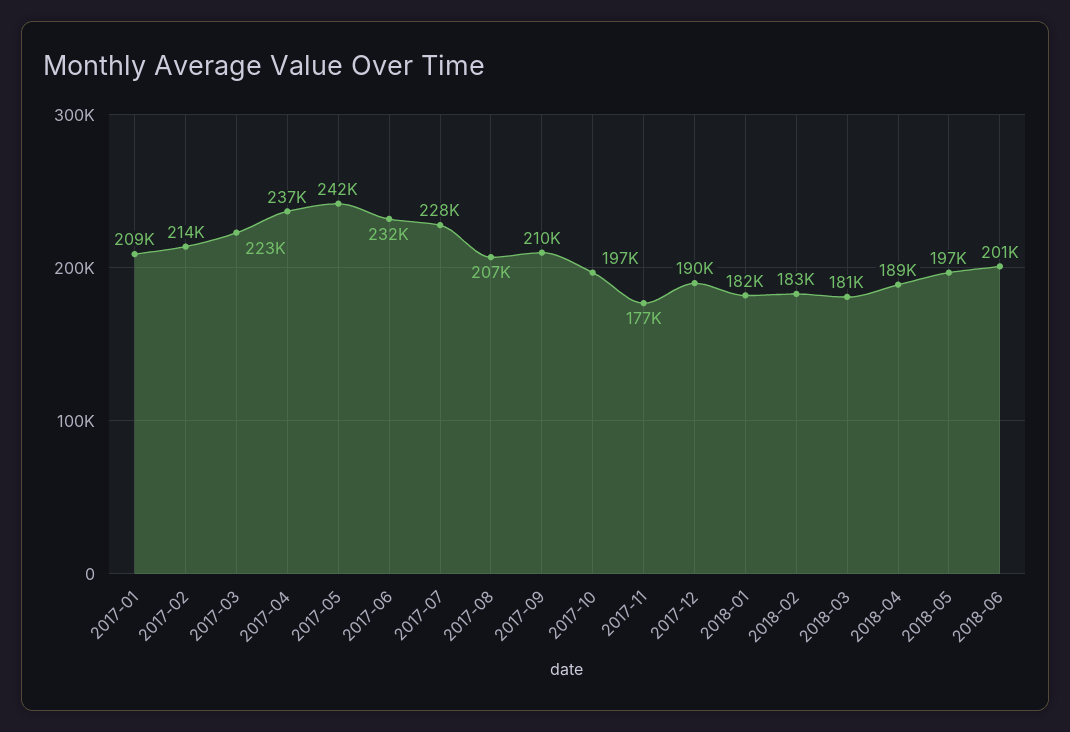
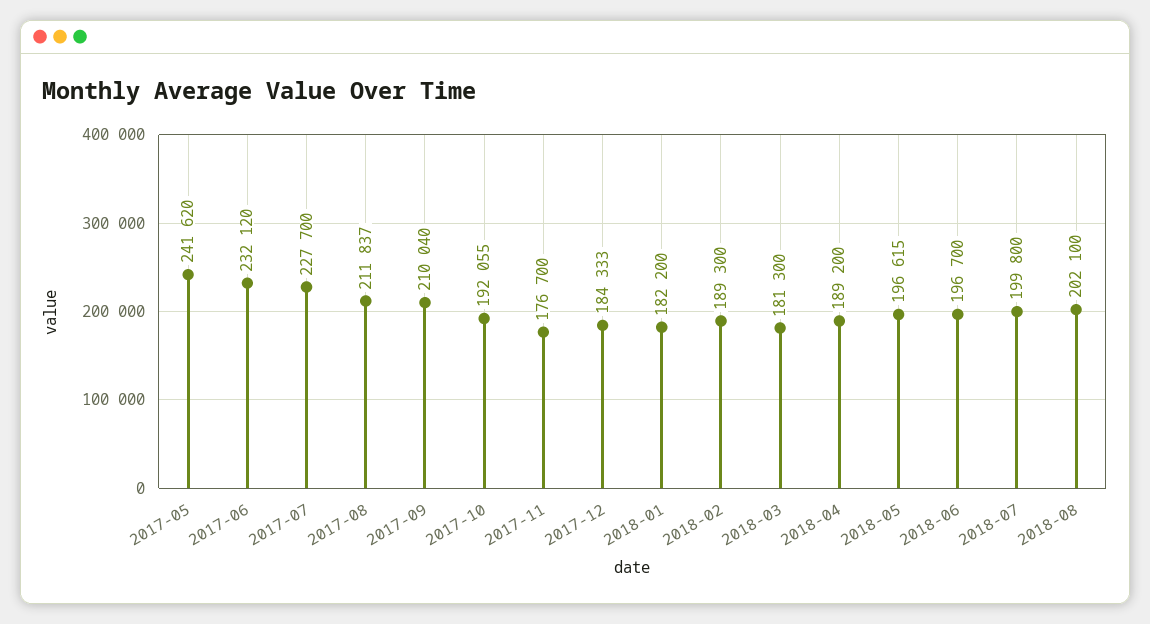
2017-01: 209000 -> none
2017-02: 214000 -> none
2017-03: 223000 -> none
2017-04: 237000 -> none
2017-08: 207000 -> 211837
2017-10: 197000 -> 192055
2017-12: 190000 -> 184333
2018-02: 183000 -> 189300
2018-06: 201000 -> 196700
2018-07: none -> 199800
2018-08: none -> 202100

